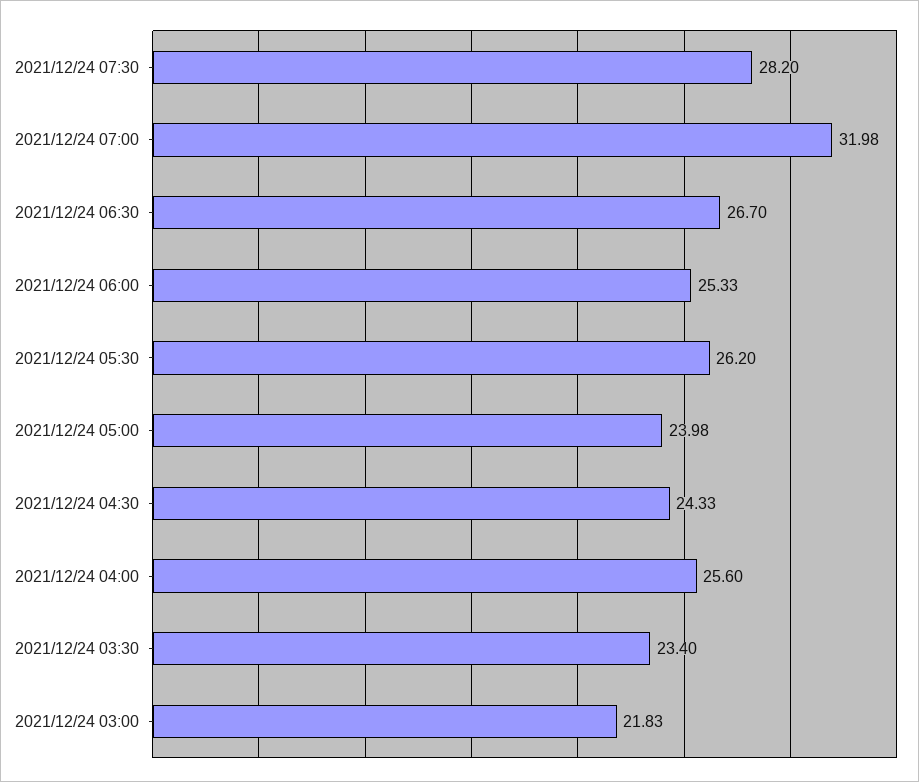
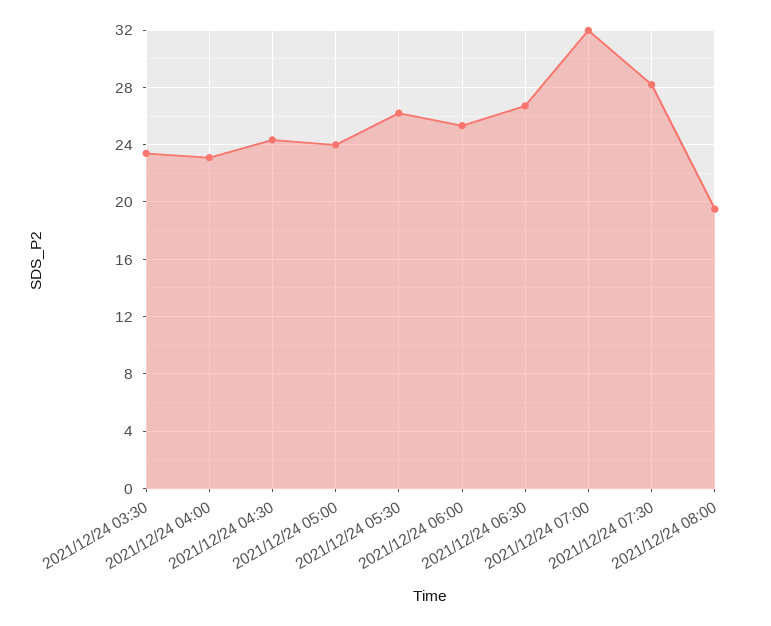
2021/12/24 04:00: 25.6 -> 23
2021/12/24 03:00: 21.83 -> none
2021/12/24 08:00: none -> 19.5

